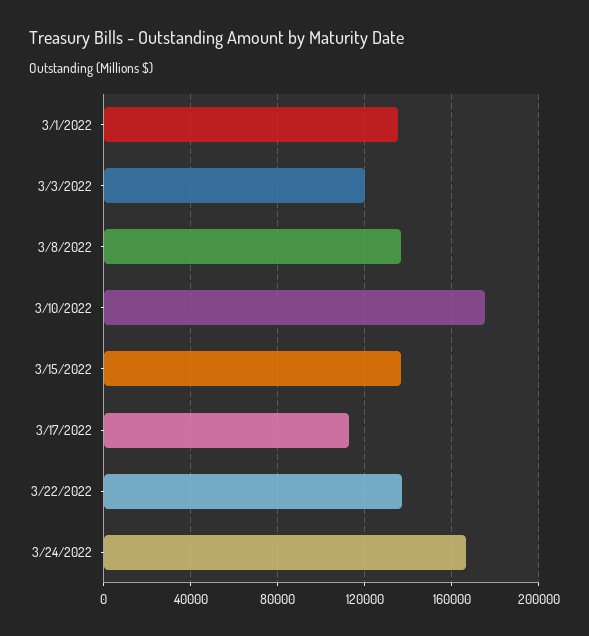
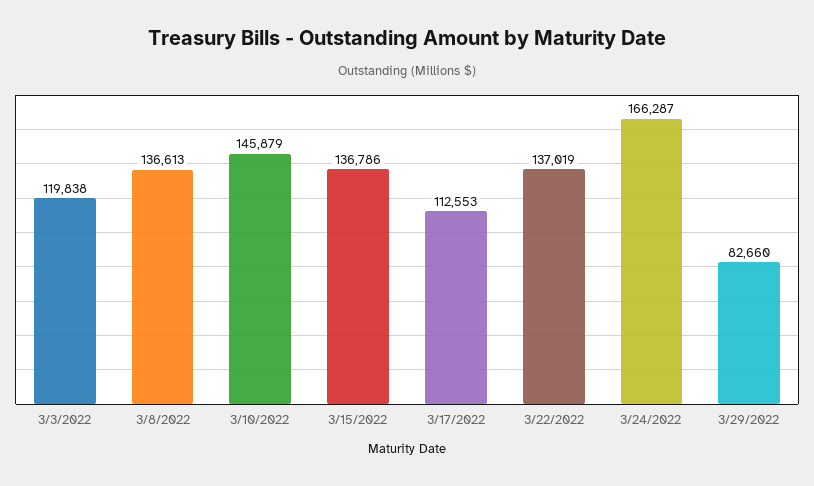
3/1/2022: 135000 -> none
3/10/2022: 175000 -> 145879
3/29/2022: none -> 82660

